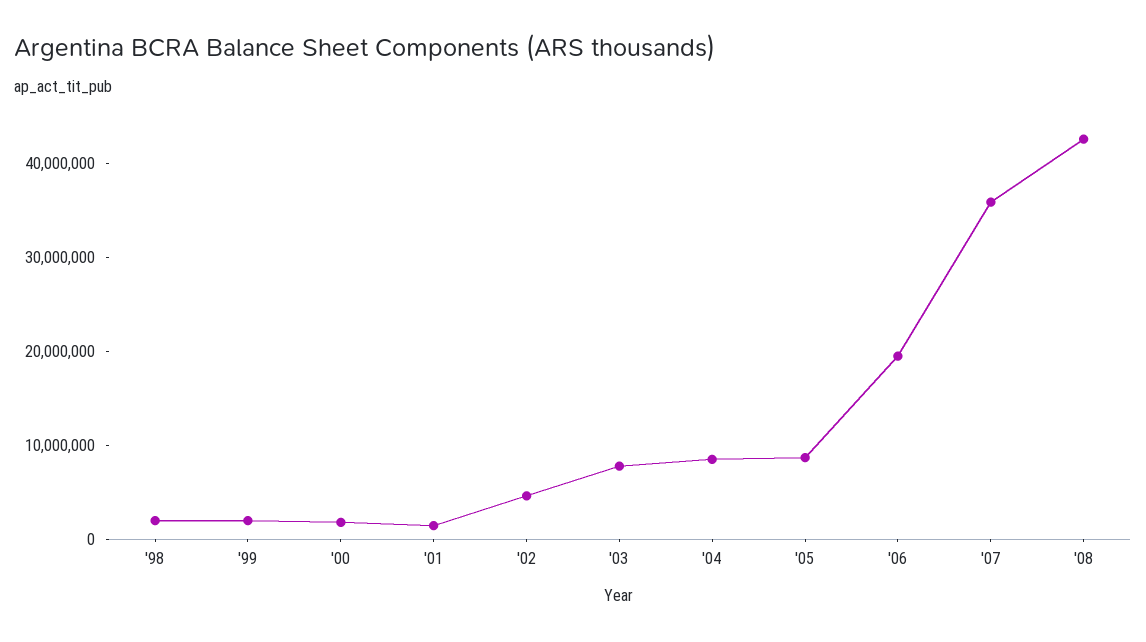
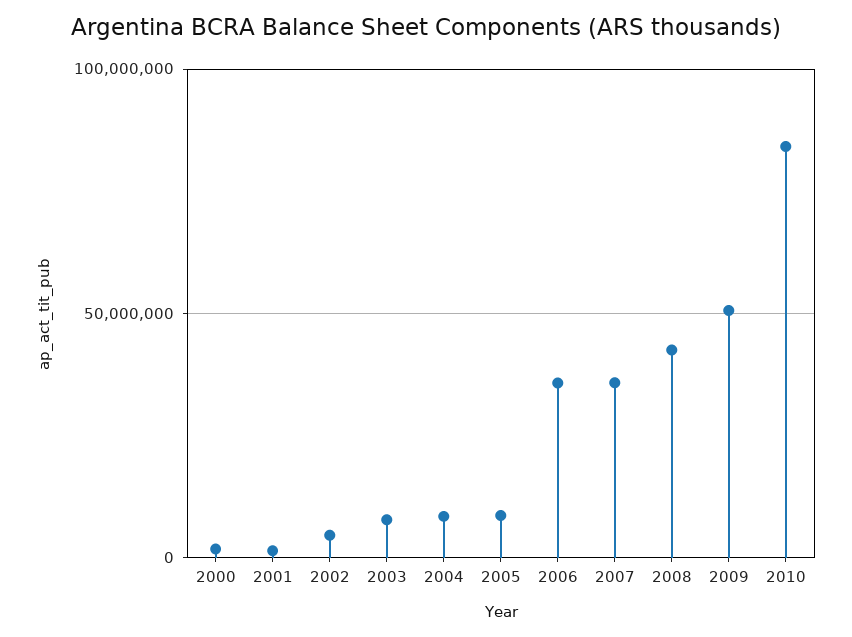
'98: 2000000 -> none
'99: 2000000 -> none
'06: 20000000 -> 35000000
2009: none -> 50000000
2010: none -> 85000000

